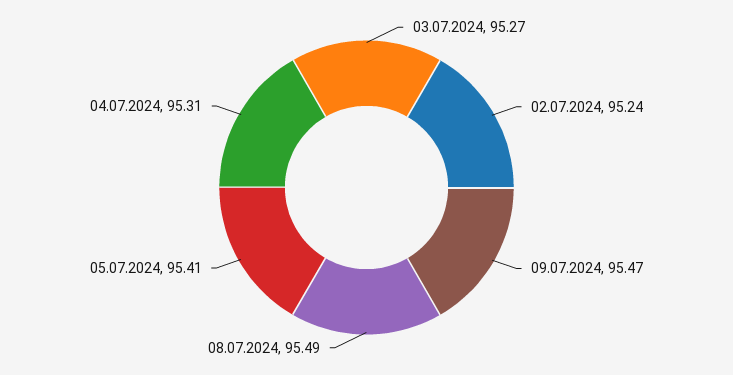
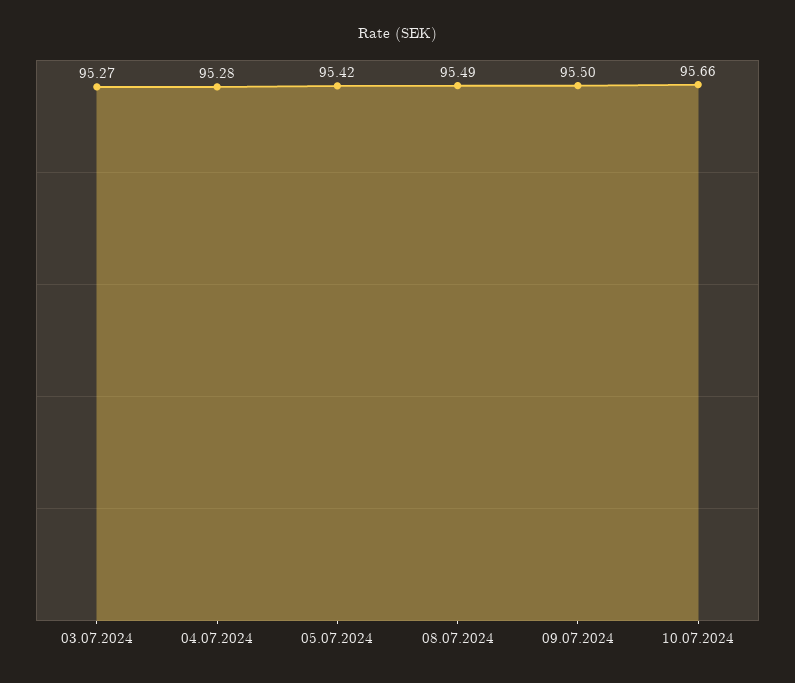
02.07.2024: 95.24 -> none
09.07.2024: 95.47 -> 95.5
05.07.2024: 95.41 -> 95.42
04.07.2024: 95.31 -> 95.28
10.07.2024: none -> 95.66

